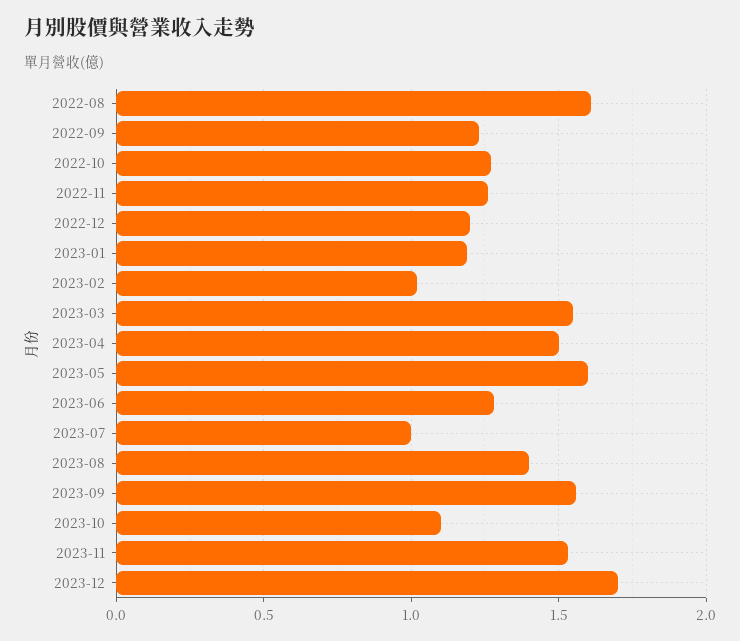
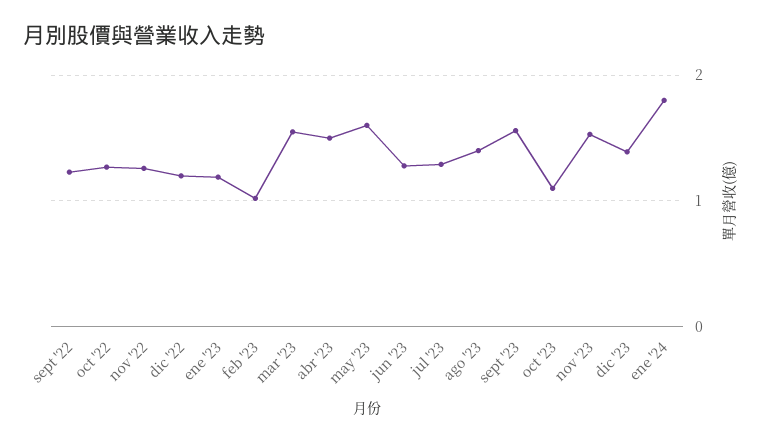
2022-08: 1.6 -> none
2023-07: 1 -> 1.3
2023-12: 1.7 -> 1.4
ene '24: none -> 1.8

